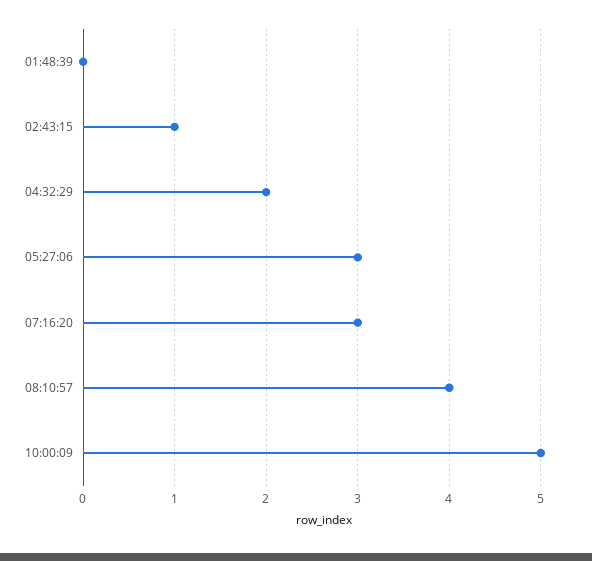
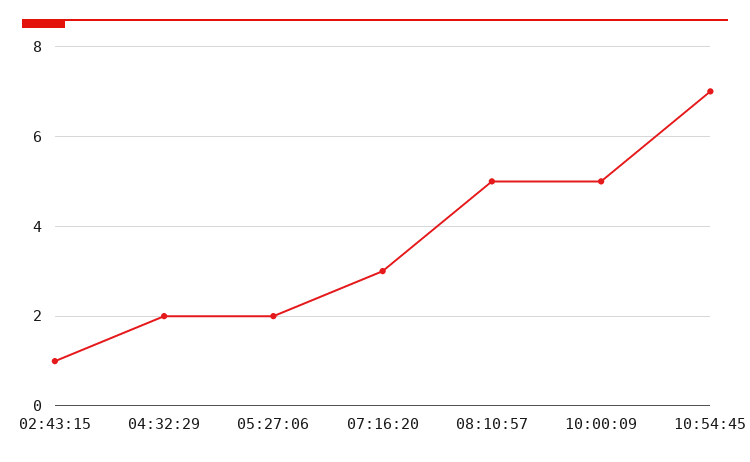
01:48:39: 0 -> none
05:27:06: 3 -> 2
08:10:57: 4 -> 5
10:54:45: none -> 7

